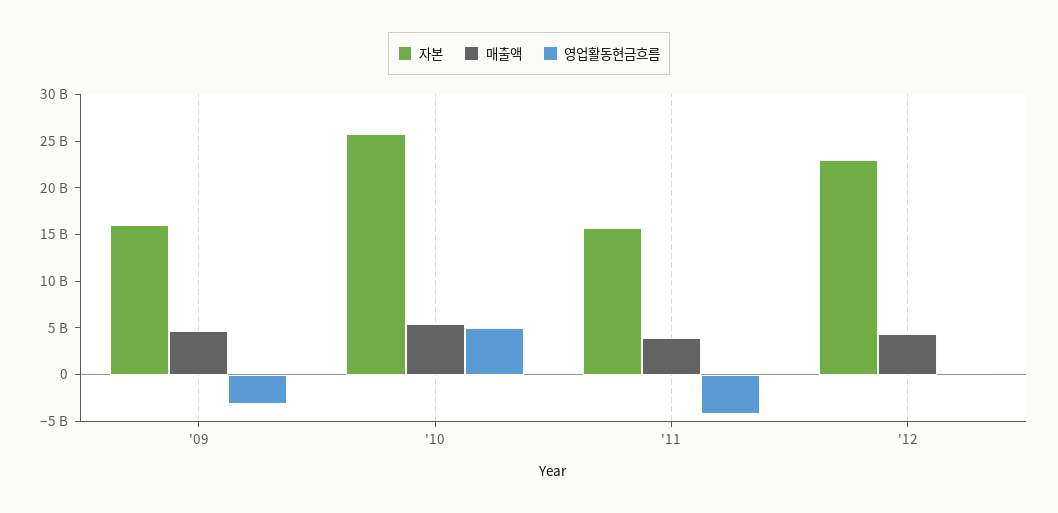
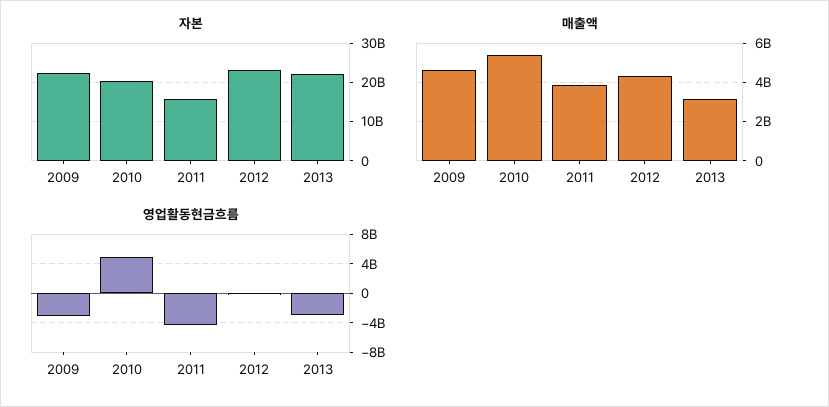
자본, '09: 16000000000 -> 22000000000
자본, '10: 26000000000 -> 20000000000
자본, 2013: none -> 22000000000
매출액, 2013: none -> 3000000000
영업활동현금흐름, 2013: none -> -3000000000

